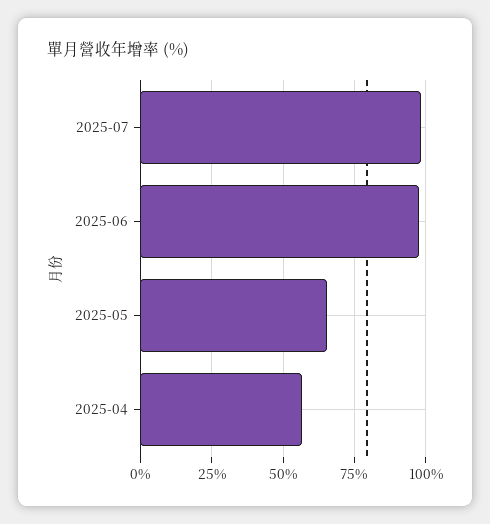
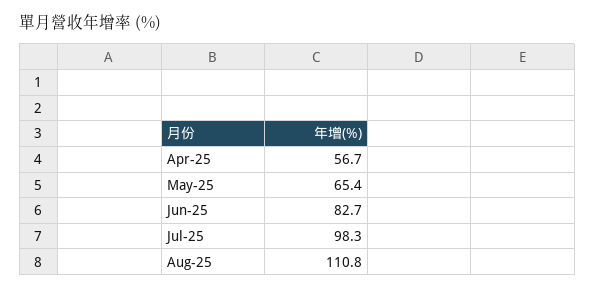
2025-06: 97.5 -> 82.7
Aug-25: none -> 110.8

